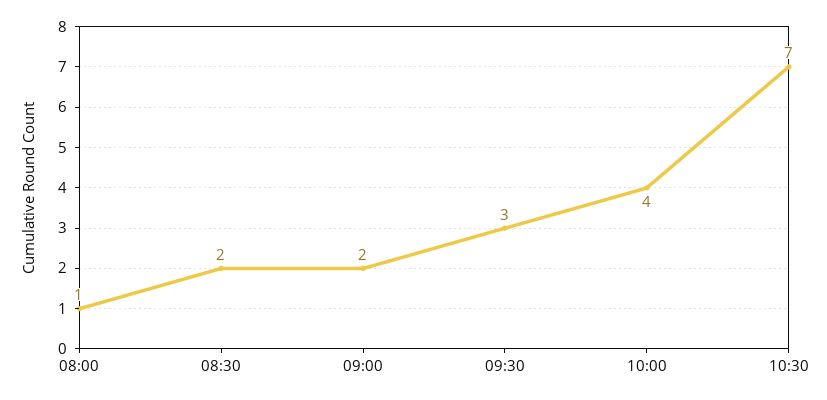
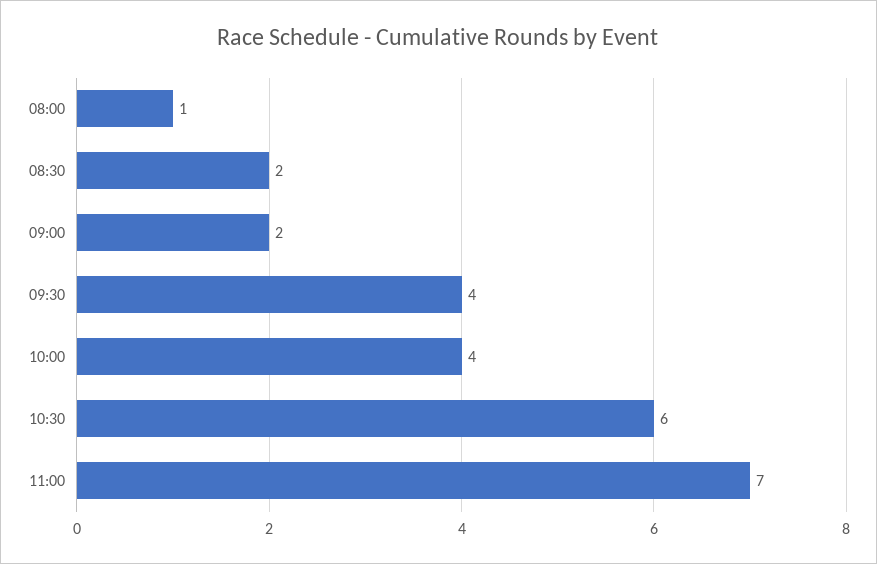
09:30: 3 -> 4
10:30: 7 -> 6
11:00: none -> 7

